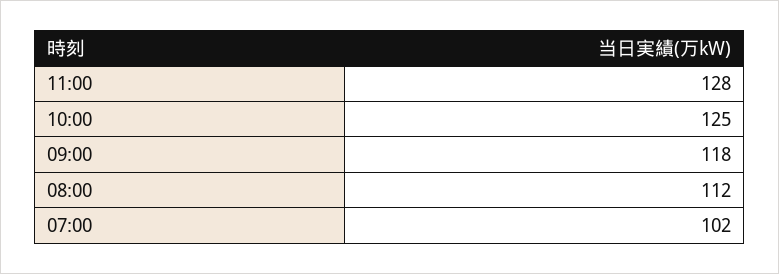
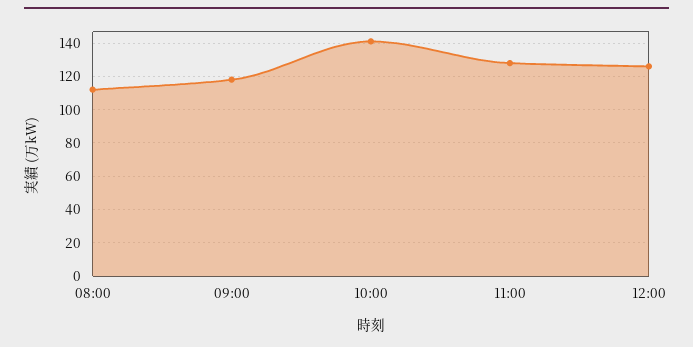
10:00: 125 -> 140
07:00: 102 -> none
12:00: none -> 125

